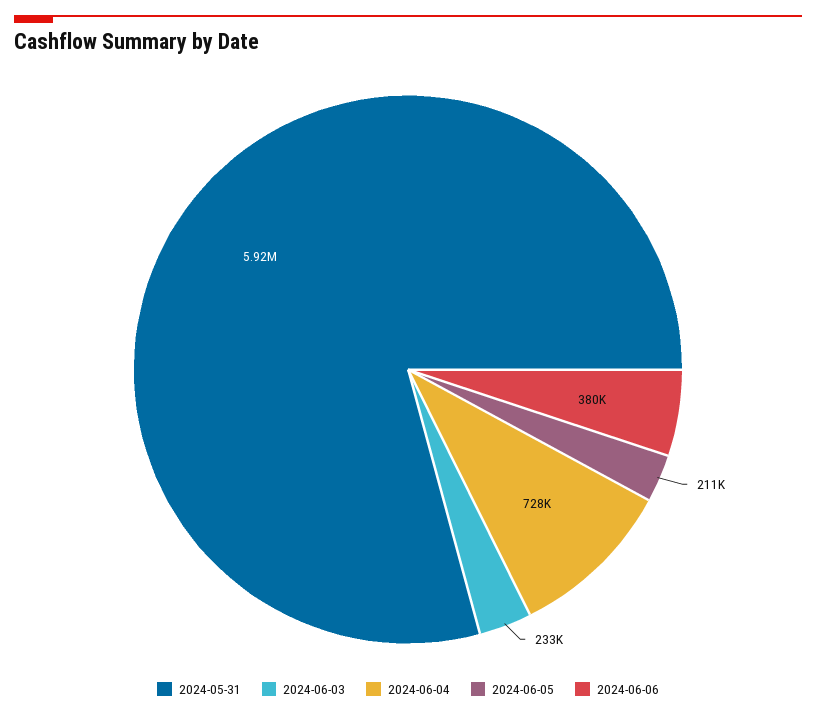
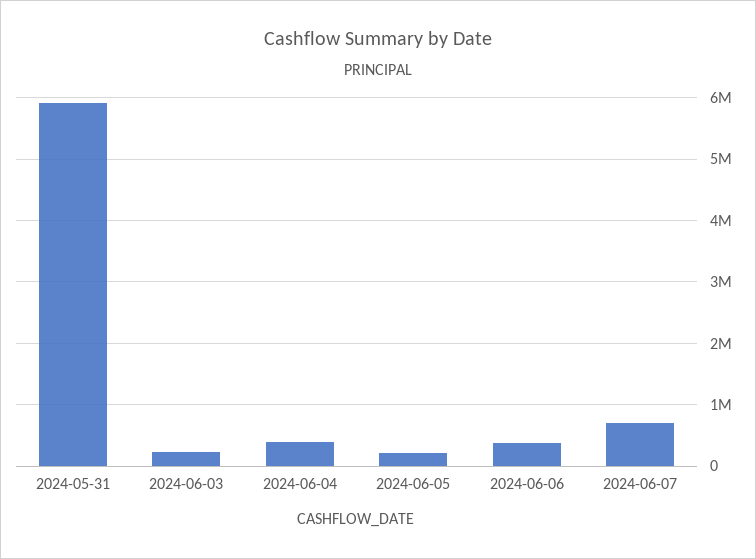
2024-06-04: 728000 -> 400000
2024-06-07: none -> 700000

